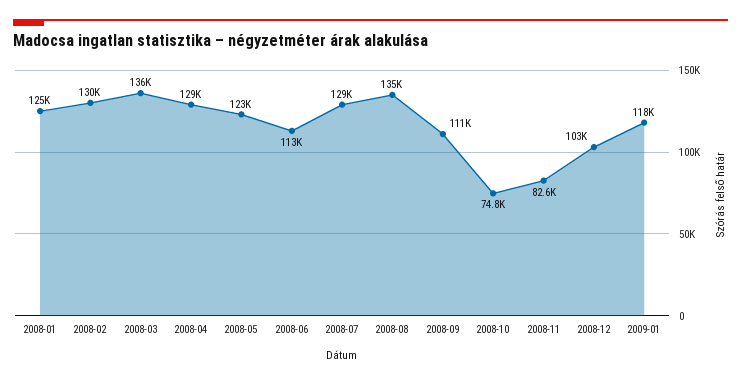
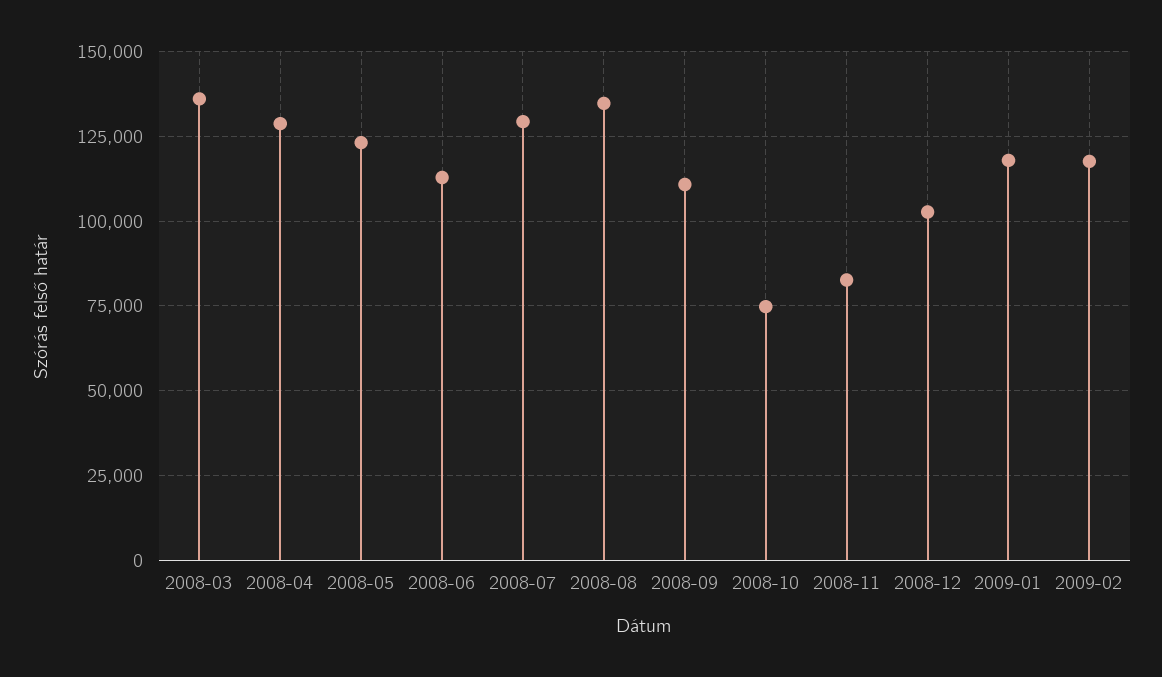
2008-01: 125000 -> none
2008-02: 130000 -> none
2009-02: none -> 117500

